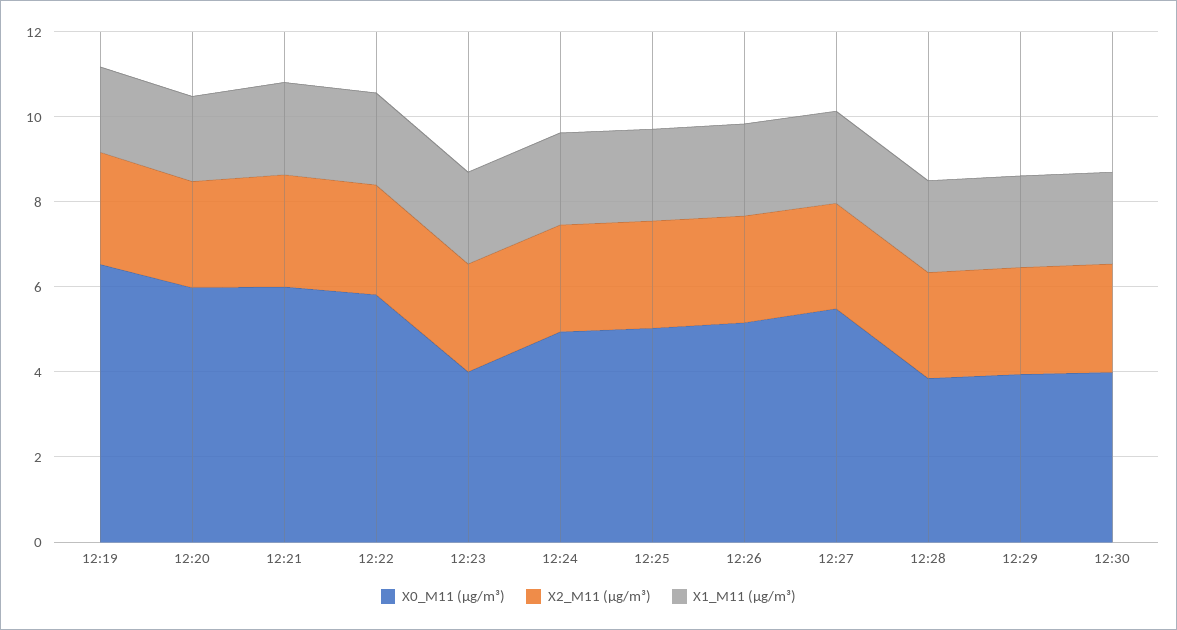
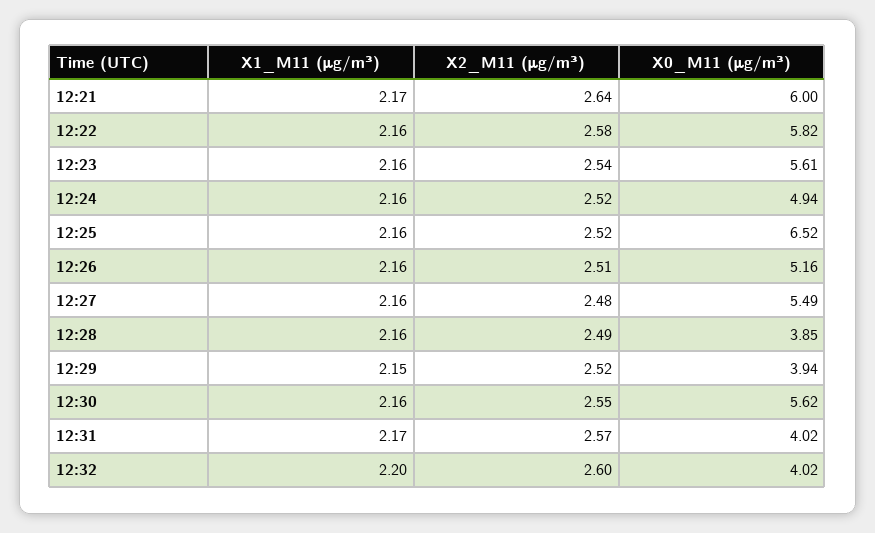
X0_M11 (μg/m³), 12:19: 6.5 -> none
X2_M11 (μg/m³), 12:19: 2.5 -> none
X1_M11 (μg/m³), 12:19: 2 -> none
X0_M11 (μg/m³), 12:20: 6 -> none
X2_M11 (μg/m³), 12:20: 2.5 -> none
X1_M11 (μg/m³), 12:20: 2 -> none
X0_M11 (μg/m³), 12:23: 4 -> 5.61
X0_M11 (μg/m³), 12:25: 5 -> 6.52
X0_M11 (μg/m³), 12:30: 4 -> 5.62
X1_M11 (μg/m³), 12:31: none -> 2.17
X2_M11 (μg/m³), 12:31: none -> 2.57
X0_M11 (μg/m³), 12:31: none -> 4.02
X1_M11 (μg/m³), 12:32: none -> 2.2
X2_M11 (μg/m³), 12:32: none -> 2.6
X0_M11 (μg/m³), 12:32: none -> 4.02

